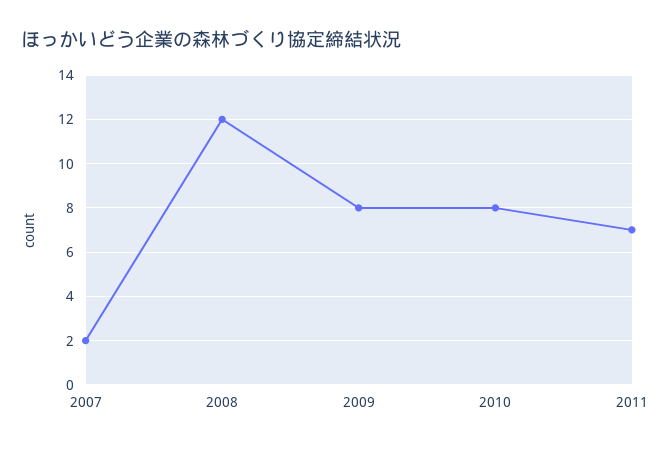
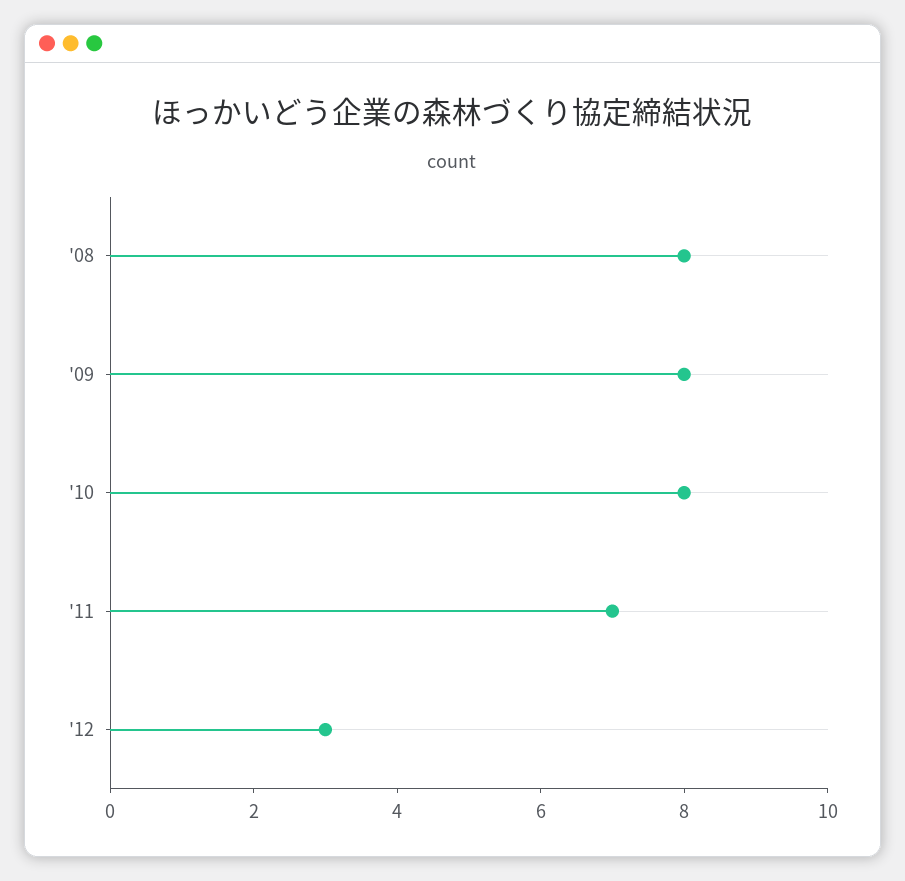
2007: 2 -> none
2008: 12 -> 8
'12: none -> 3

